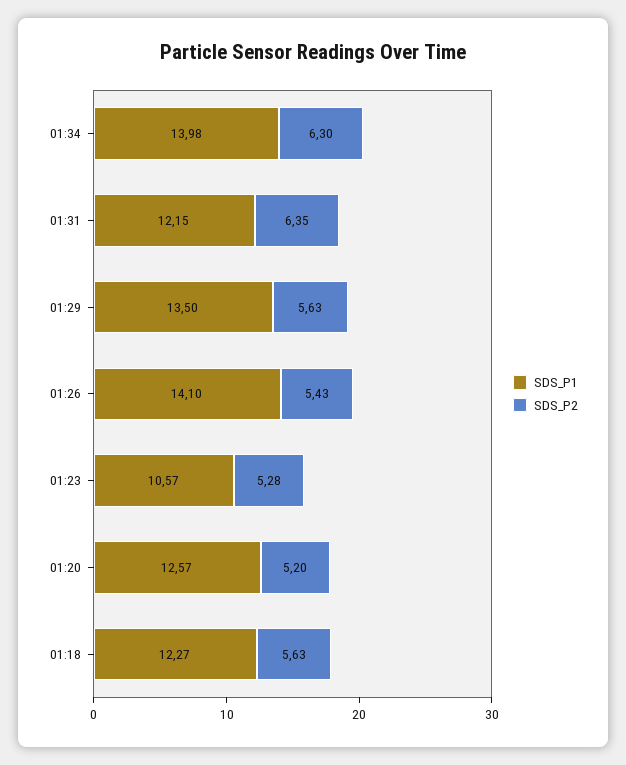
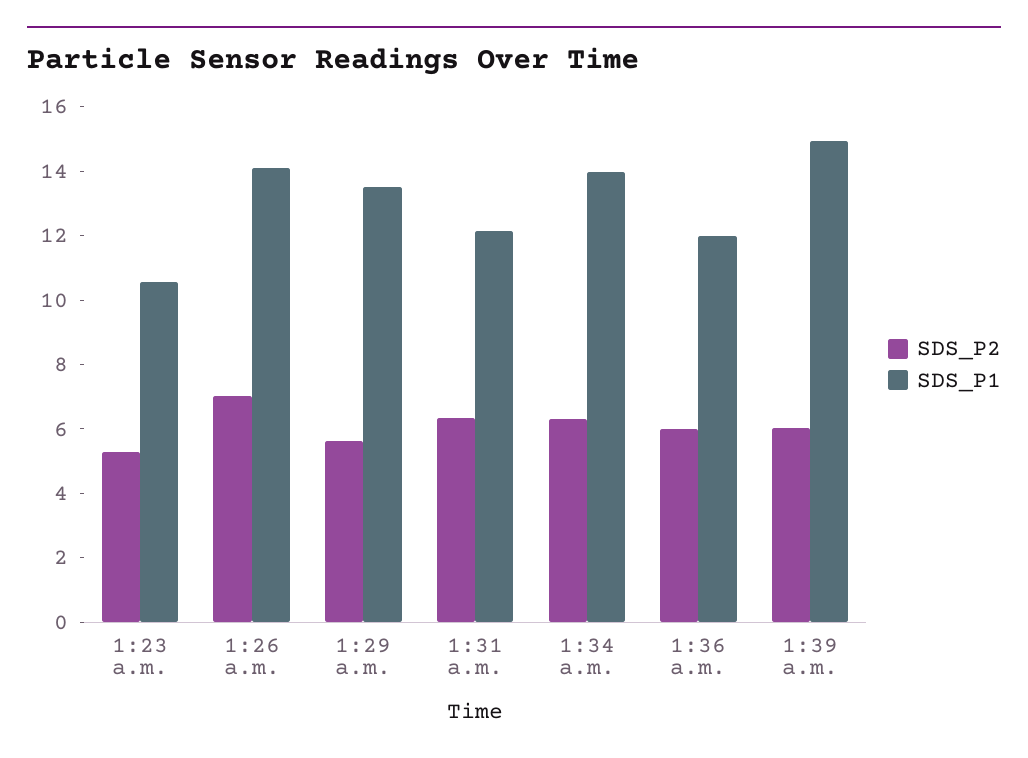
SDS_P2, 01:26: 5.43 -> 7
SDS_P1, 01:20: 12.57 -> none
SDS_P2, 01:20: 5.2 -> none
SDS_P1, 01:18: 12.27 -> none
SDS_P2, 01:18: 5.63 -> none
SDS_P2, 1:36 a.m.: none -> 6
SDS_P1, 1:36 a.m.: none -> 12
SDS_P2, 1:39 a.m.: none -> 6
SDS_P1, 1:39 a.m.: none -> 15

